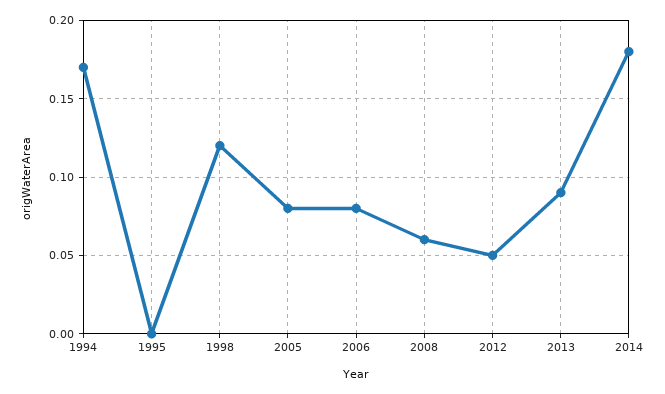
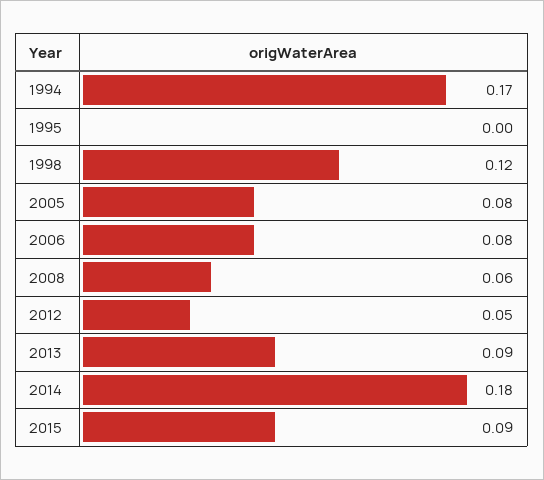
2015: none -> 0.09

